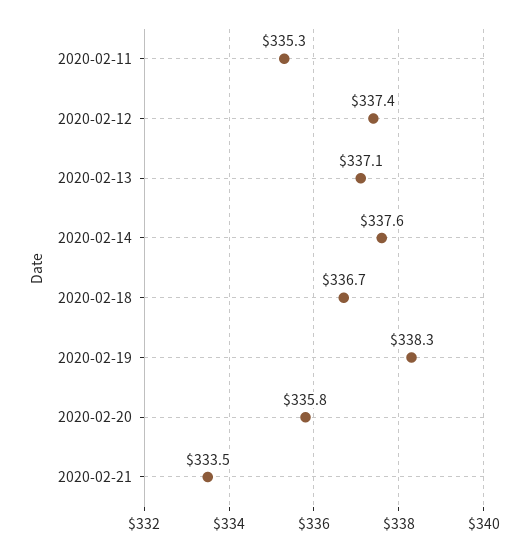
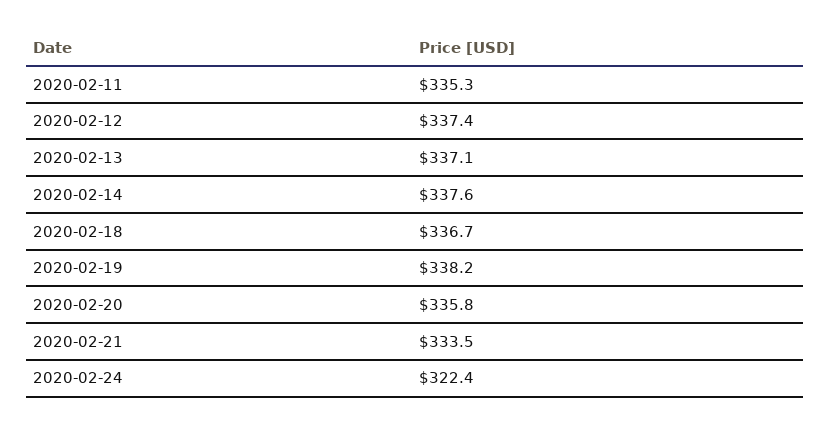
2020-02-19: 338.3 -> 338.2
2020-02-24: none -> 322.4

